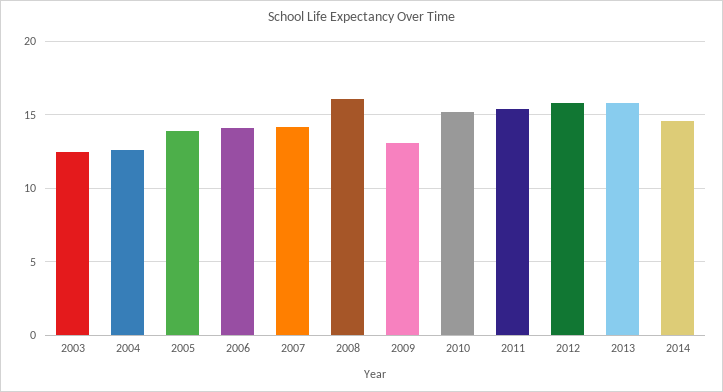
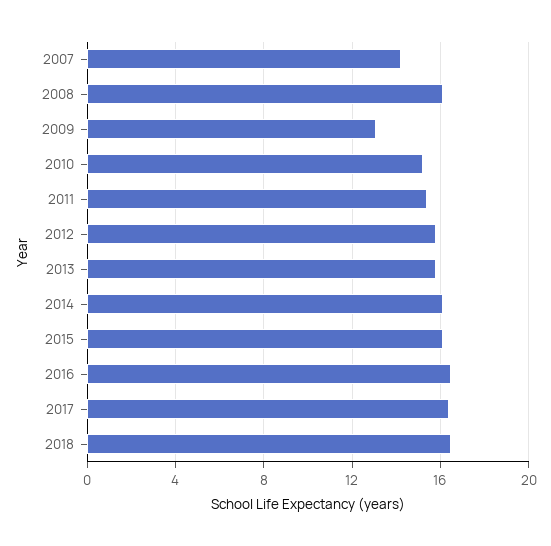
2003: 12.5 -> none
2004: 12.5 -> none
2005: 14 -> none
2006: 14 -> none
2014: 14.5 -> 16
2015: none -> 16
2016: none -> 16.5
2017: none -> 16.5
2018: none -> 16.5

